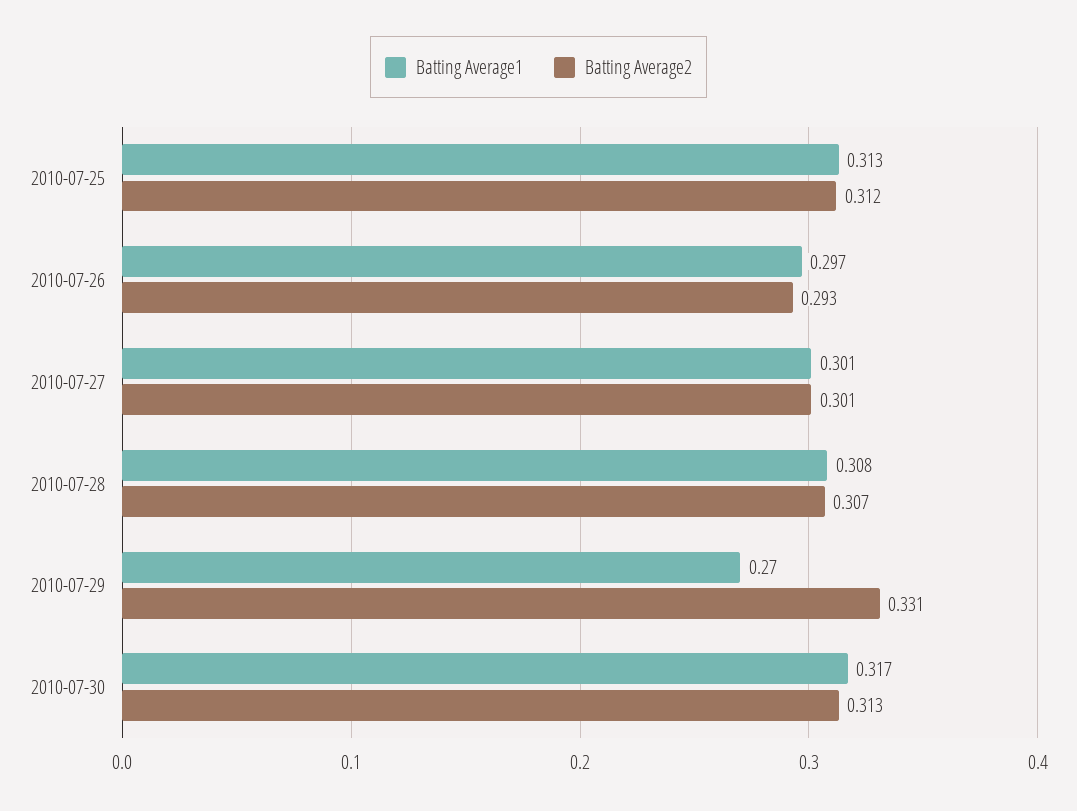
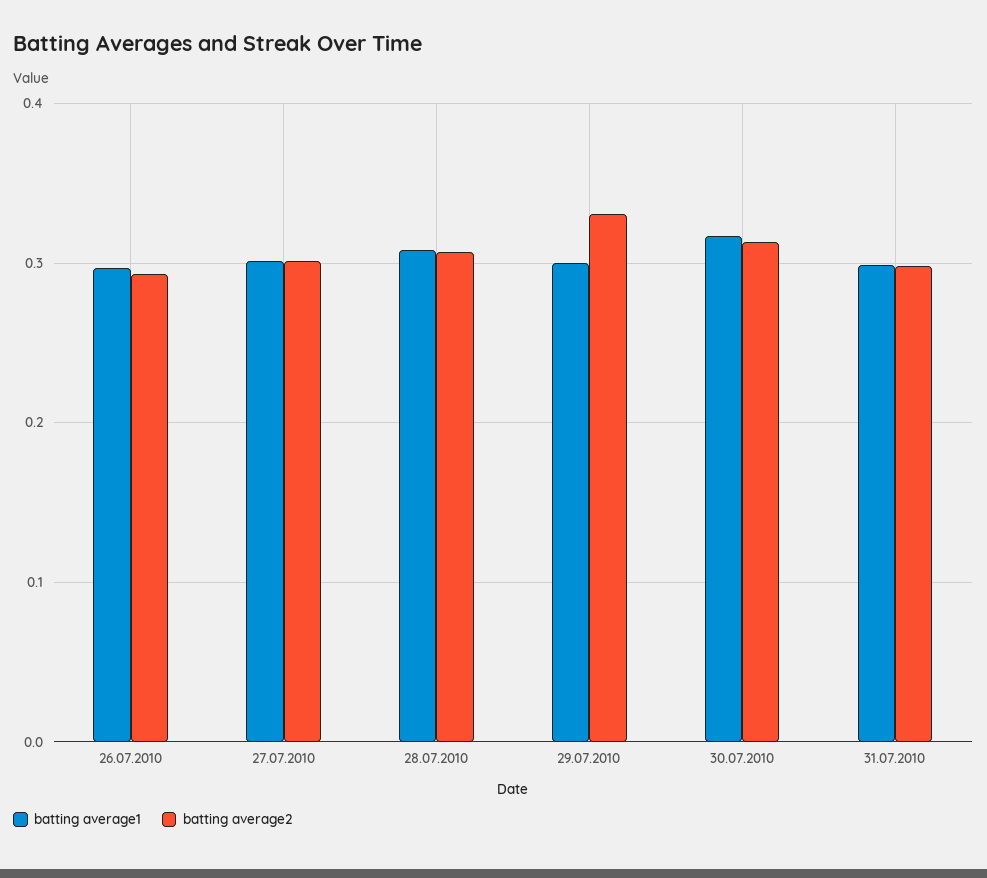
Batting Average1, 2010-07-25: 0.313 -> none
Batting Average2, 2010-07-25: 0.312 -> none
Batting Average1, 2010-07-29: 0.27 -> 0.3
Batting Average1, 31.07.2010: none -> 0.3
Batting Average2, 31.07.2010: none -> 0.3

